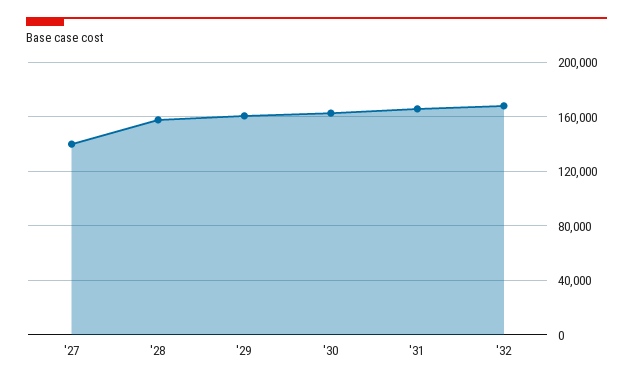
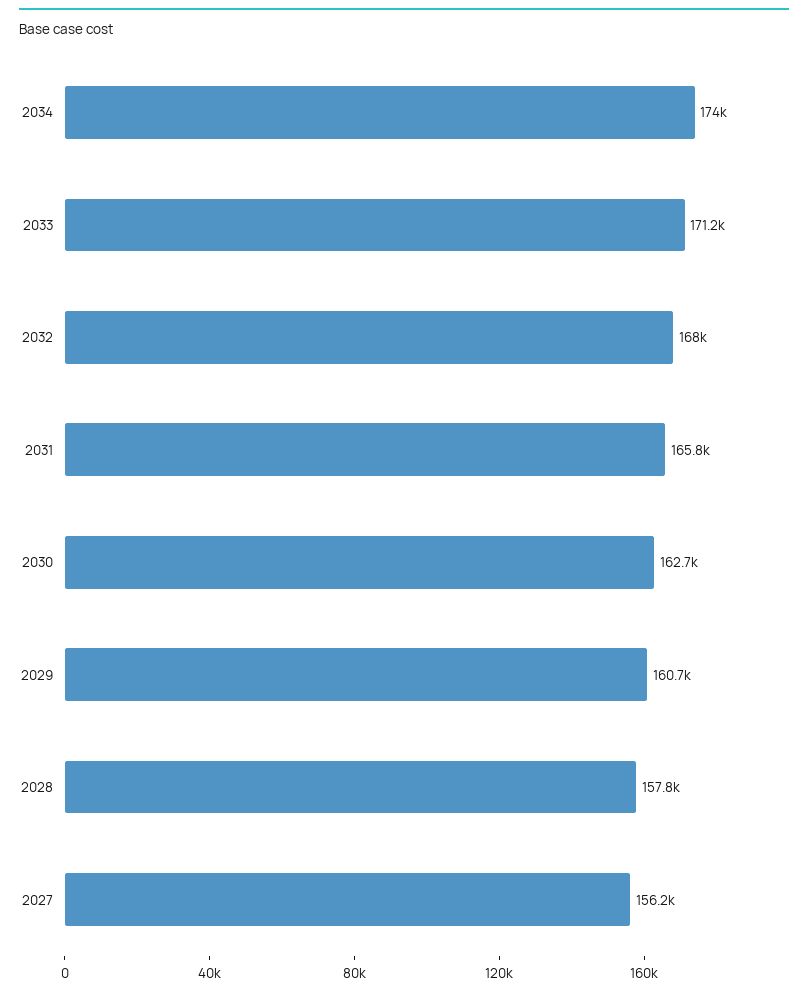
'27: 140000 -> 156200
2034: none -> 174000
2033: none -> 171200

